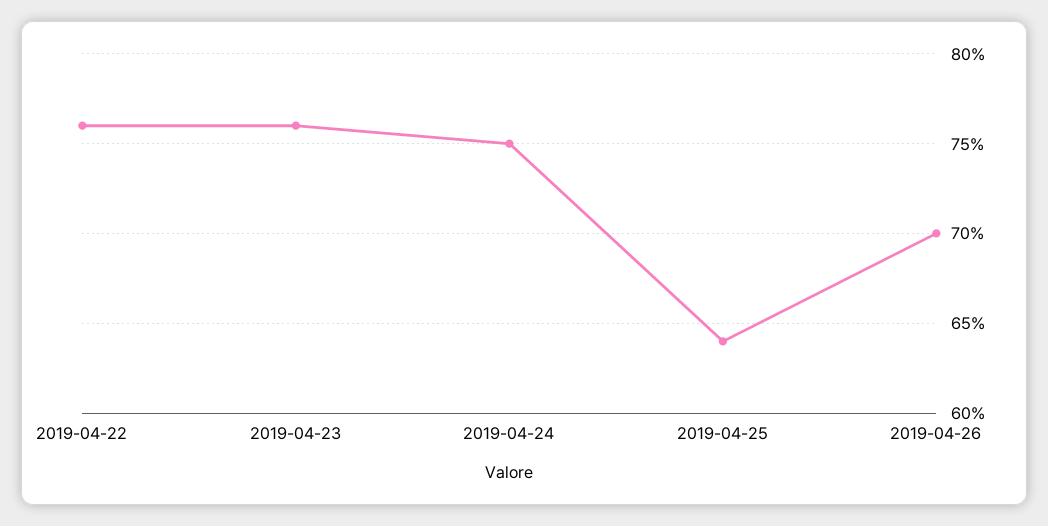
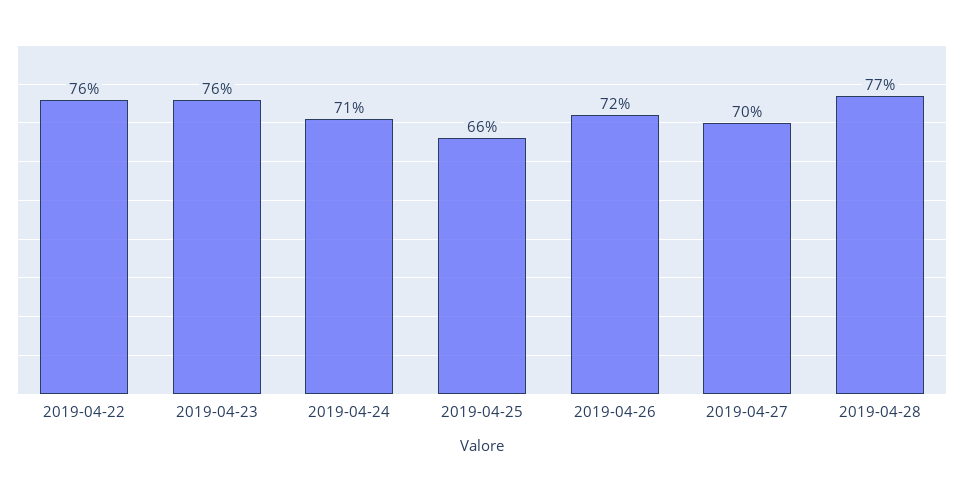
2019-04-24: 75 -> 71
2019-04-25: 64 -> 66
2019-04-26: 70 -> 72
2019-04-27: none -> 70
2019-04-28: none -> 77

